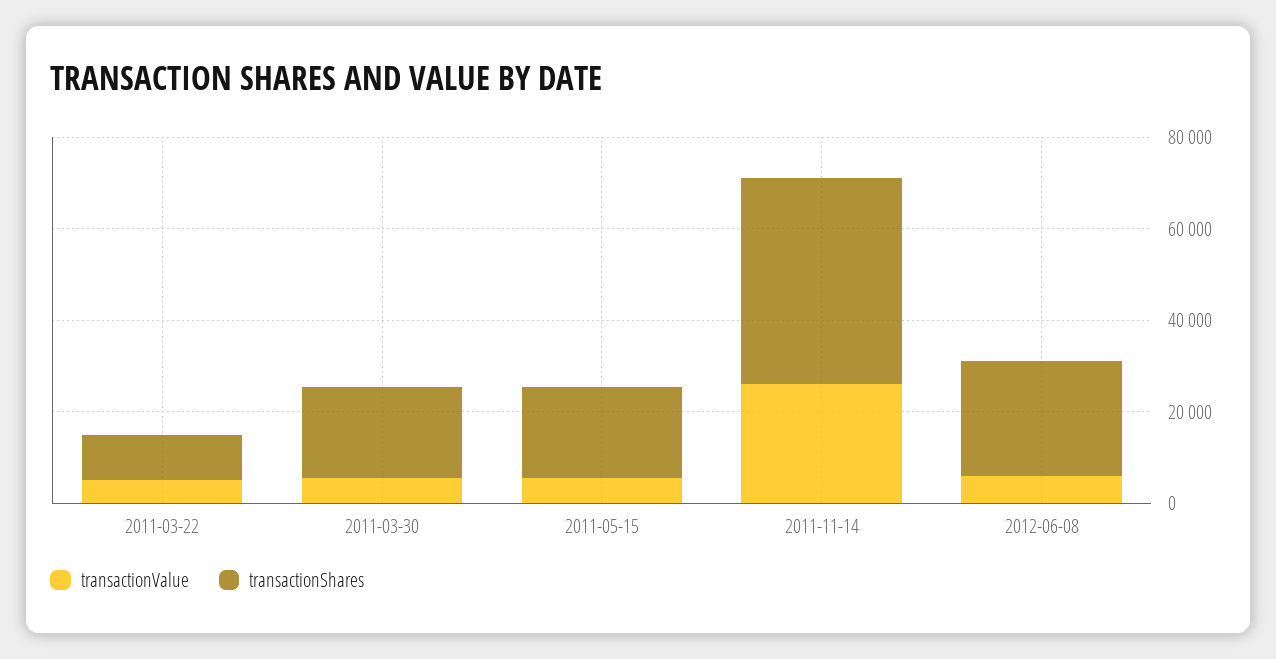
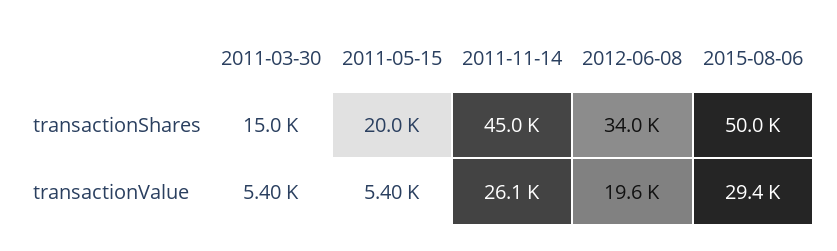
transactionValue, 2011-03-22: 5000 -> none
transactionShares, 2011-03-22: 10000 -> none
transactionShares, 2011-03-30: 20000 -> 15000
transactionValue, 2012-06-08: 5000 -> 19600
transactionShares, 2012-06-08: 25000 -> 34000
transactionShares, 2015-08-06: none -> 50000
transactionValue, 2015-08-06: none -> 29400

